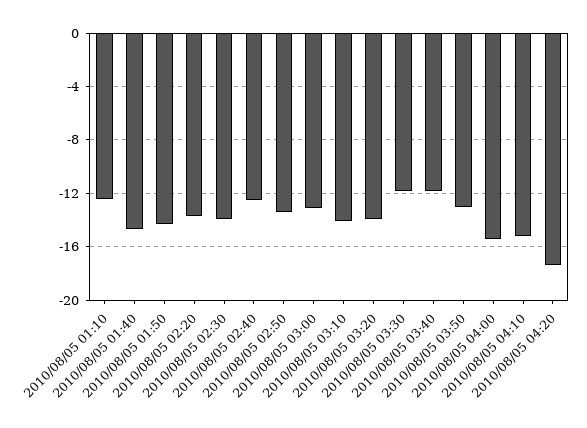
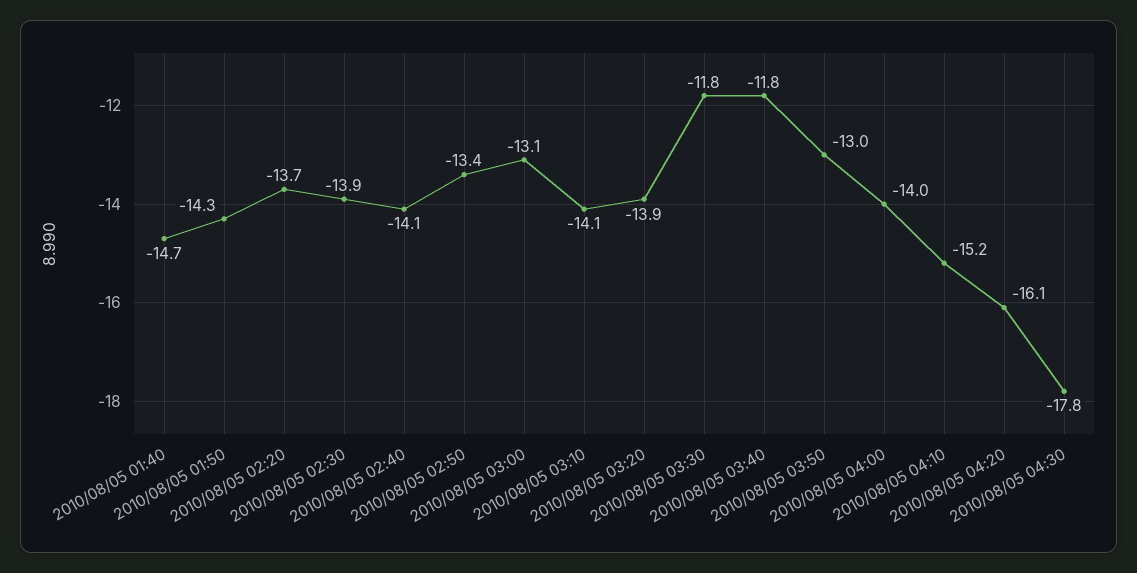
2010/08/05 01:10: -12.5 -> none
2010/08/05 02:40: -12.5 -> -14.1
2010/08/05 04:00: -15.5 -> -14
2010/08/05 04:20: -17.5 -> -16.1
2010/08/05 04:30: none -> -17.8

